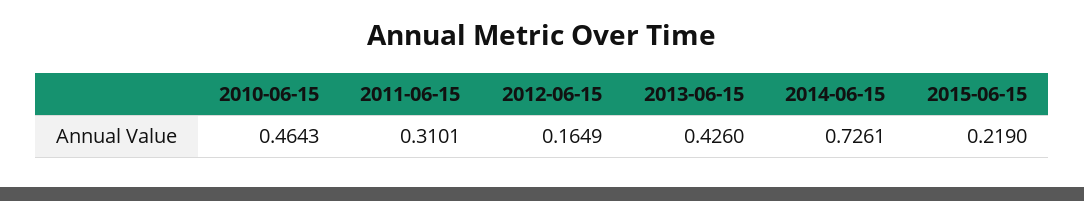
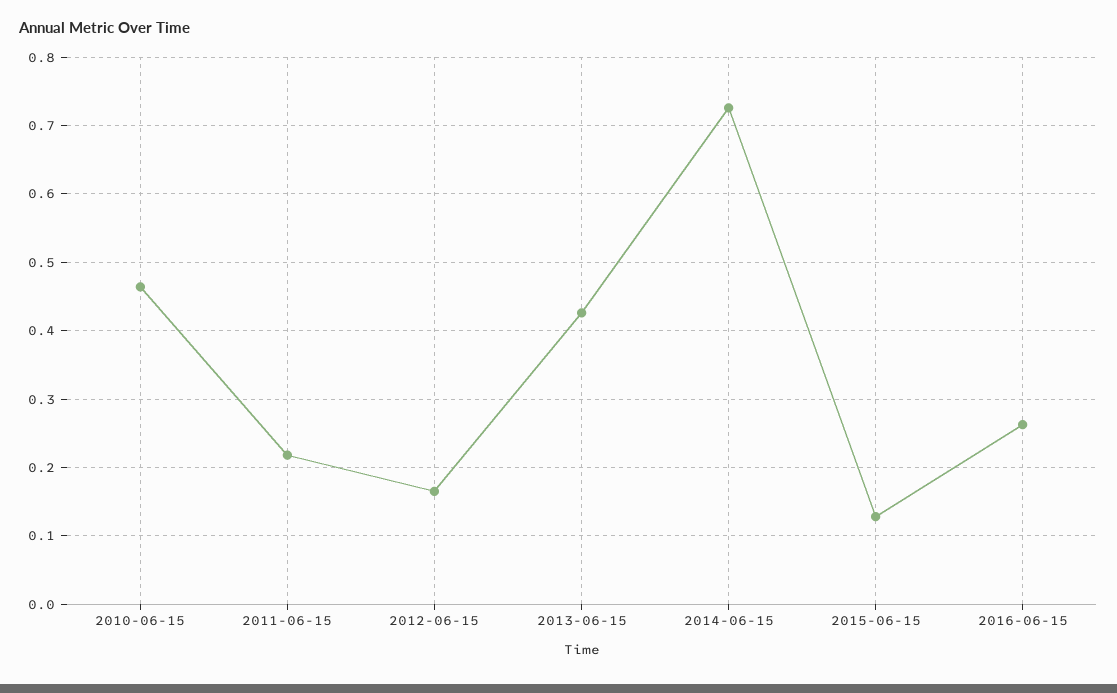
2011-06-15: 0.3101 -> 0.22
2015-06-15: 0.219 -> 0.13
2016-06-15: none -> 0.26

